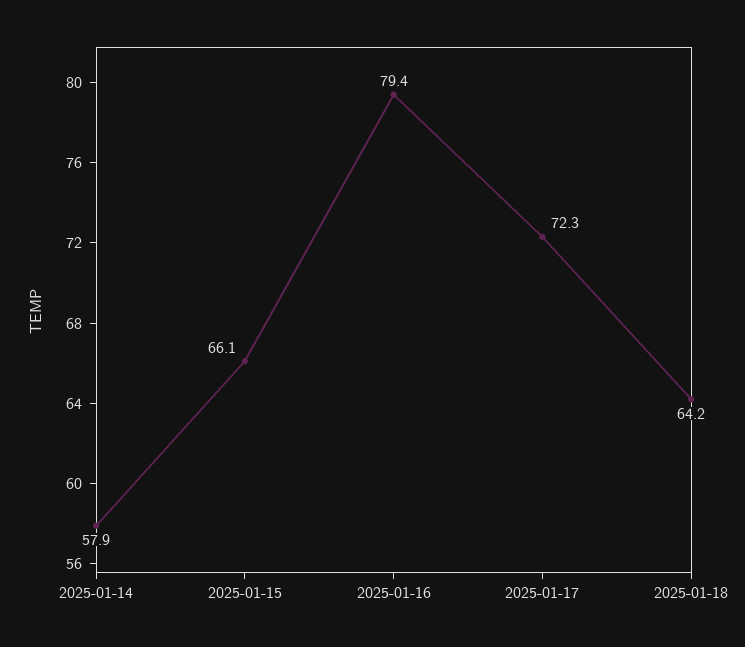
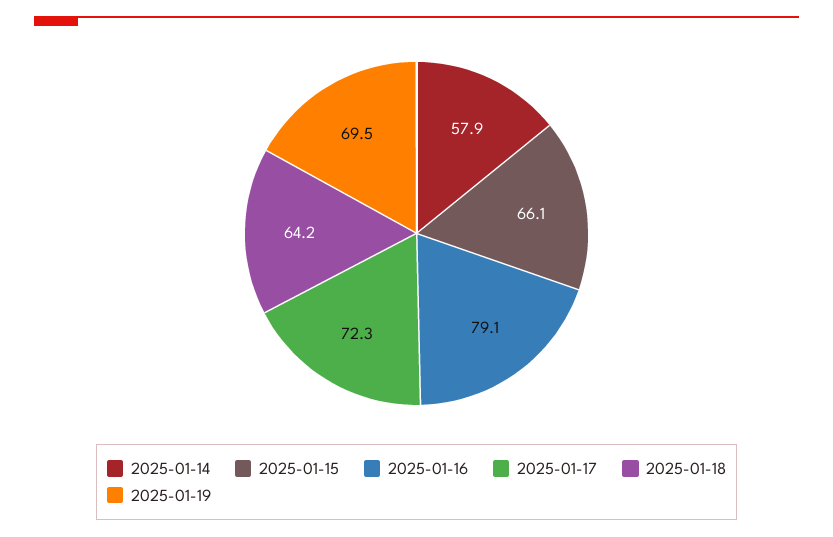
2025-01-16: 79.4 -> 79.1
2025-01-19: none -> 69.5

